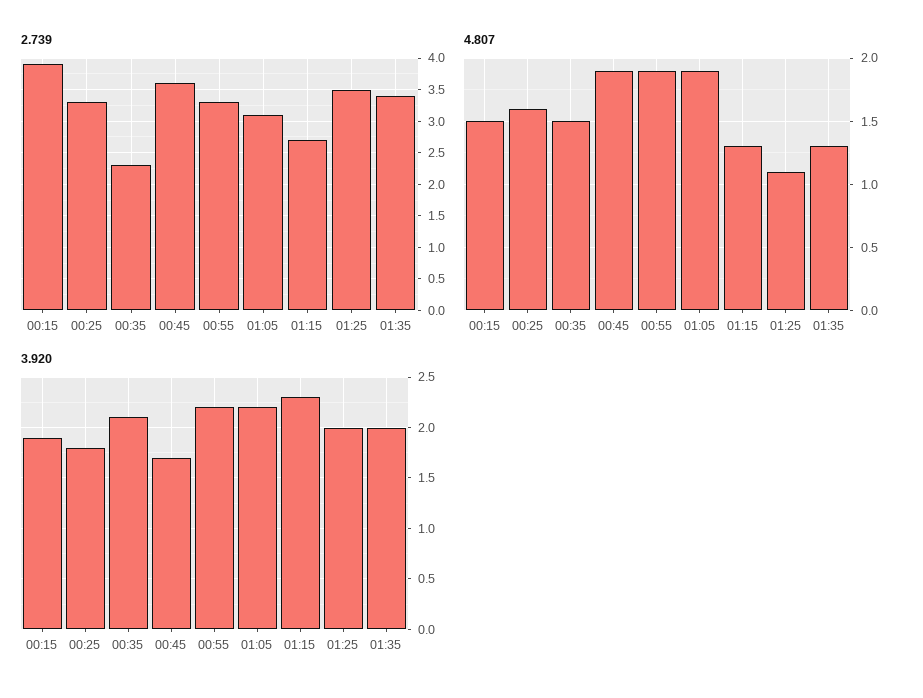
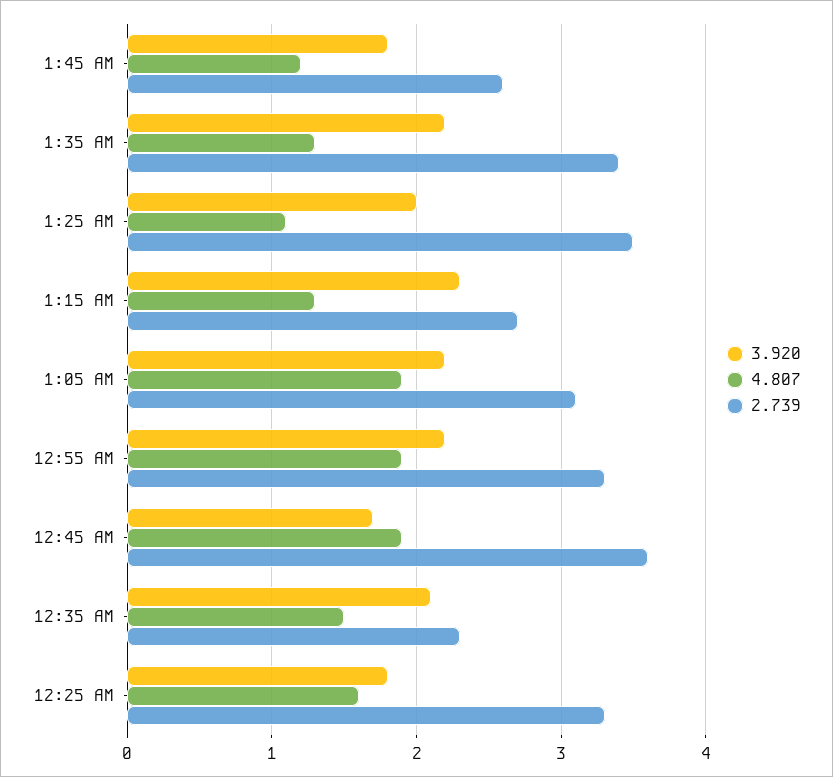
2.739, 00:15: 3.9 -> none
4.807, 00:15: 1.5 -> none
3.920, 00:15: 1.9 -> none
3.920, 01:35: 2 -> 2.2
3.920, 1:45 AM: none -> 1.8
4.807, 1:45 AM: none -> 1.2
2.739, 1:45 AM: none -> 2.6

